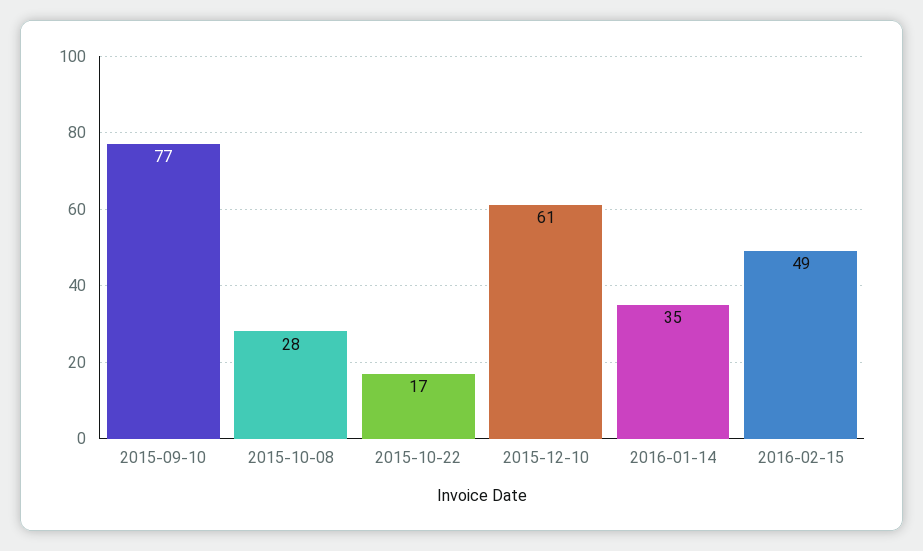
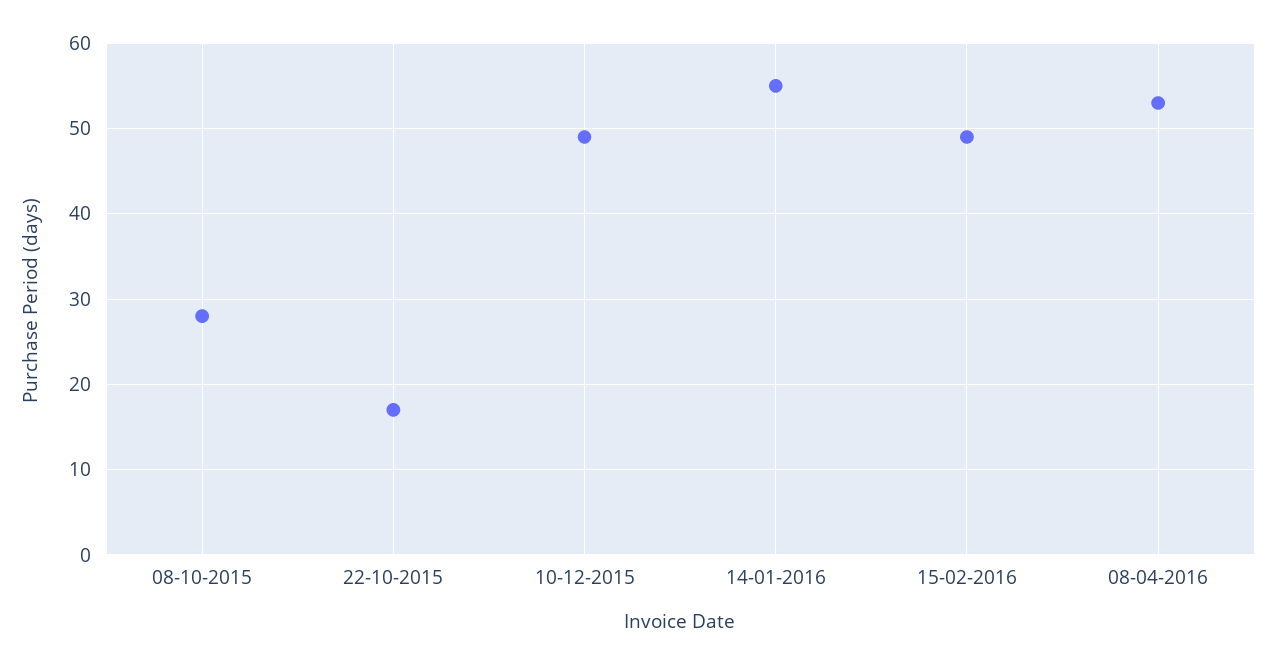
2015-09-10: 77 -> none
2015-12-10: 61 -> 49
2016-01-14: 35 -> 55
08-04-2016: none -> 53

